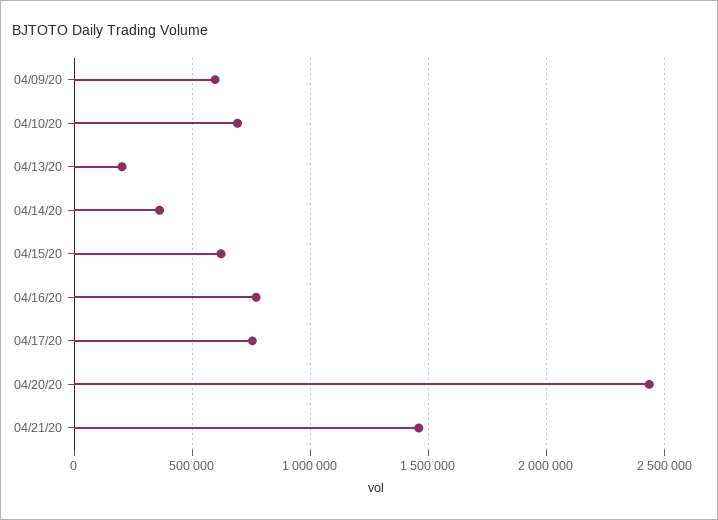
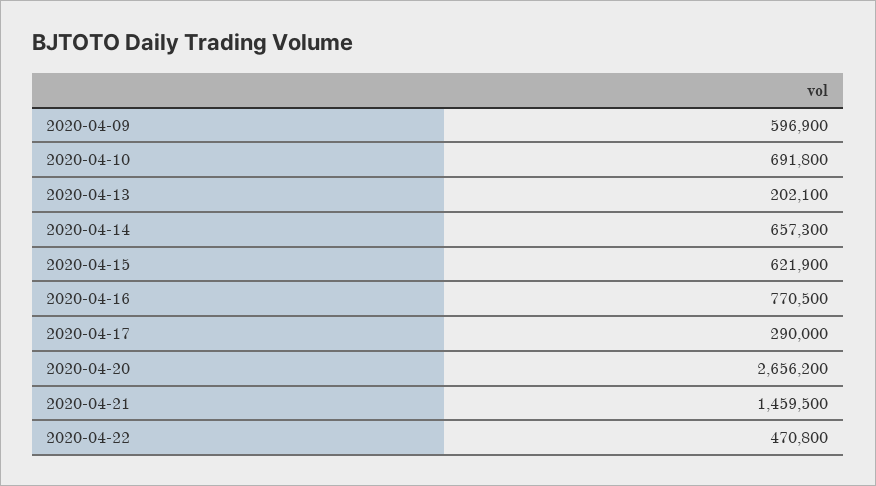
04/14/20: 350000 -> 657300
04/17/20: 750000 -> 290000
04/20/20: 2450000 -> 2656200
2020-04-22: none -> 470800

